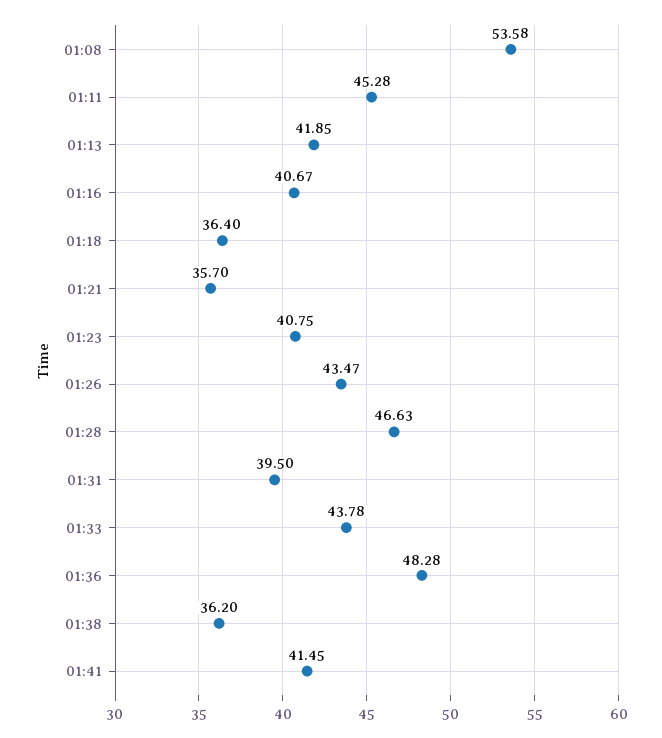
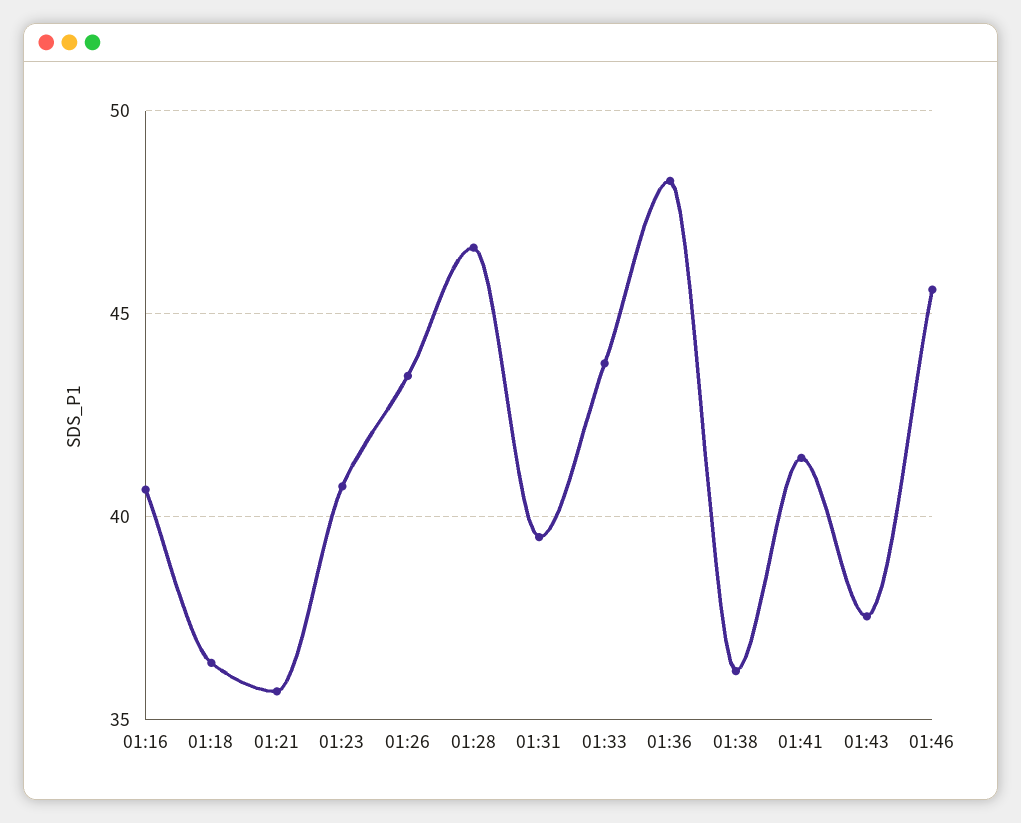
01:08: 53.58 -> none
01:11: 45.28 -> none
01:13: 41.85 -> none
01:43: none -> 37.5
01:46: none -> 45.5

